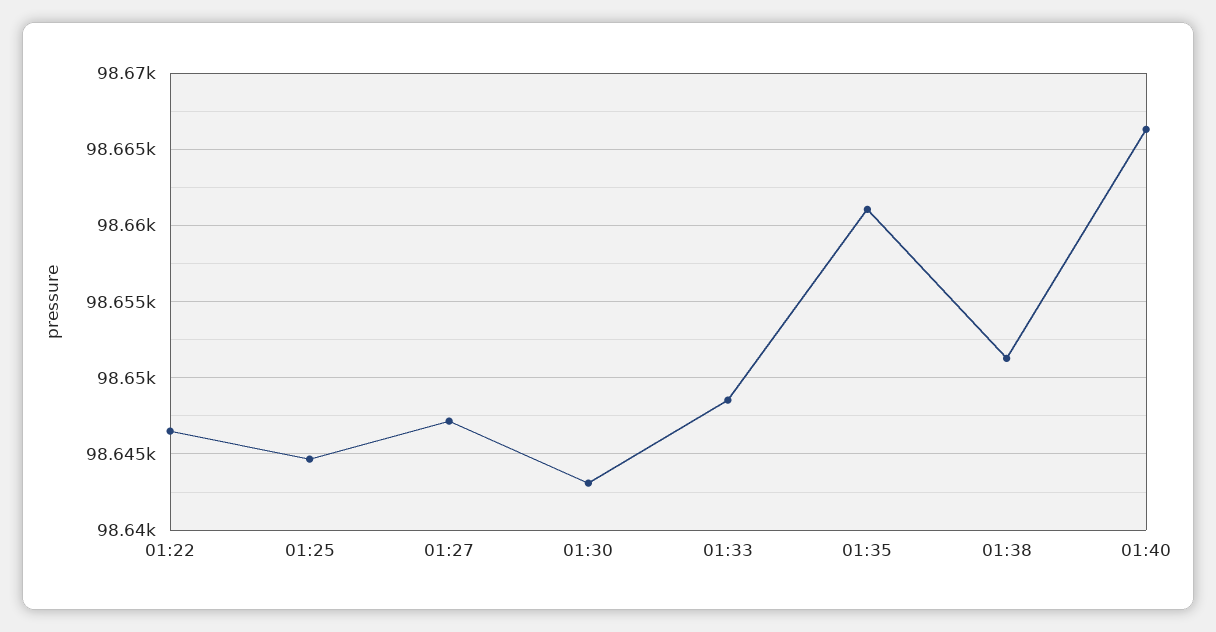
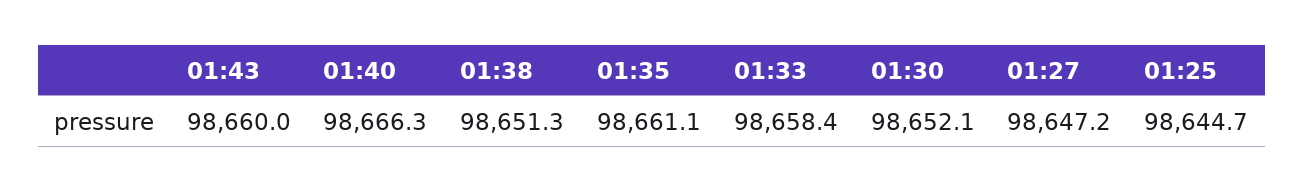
01:22: 98646.5 -> none
01:30: 98643 -> 98652.1
01:33: 98648.5 -> 98658.4
01:43: none -> 98660

